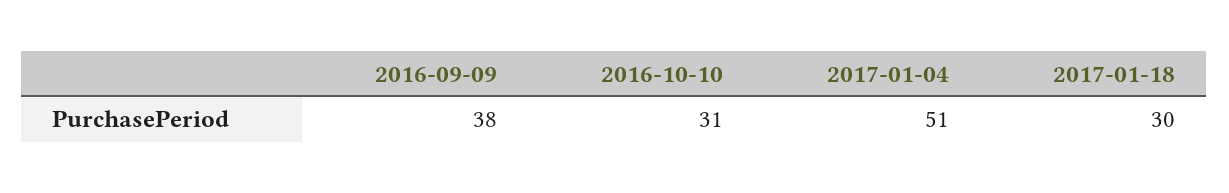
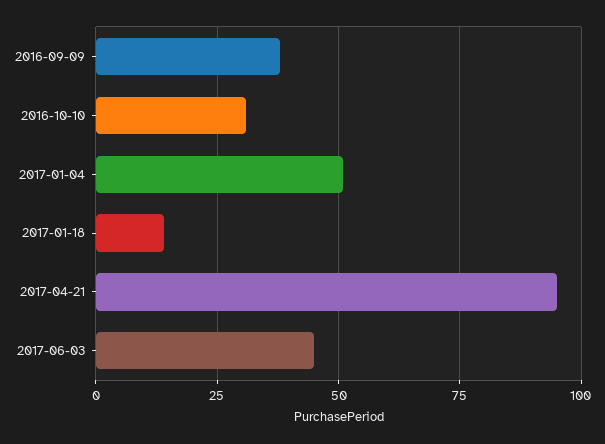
2017-01-18: 30 -> 15
2017-04-21: none -> 95
2017-06-03: none -> 45

